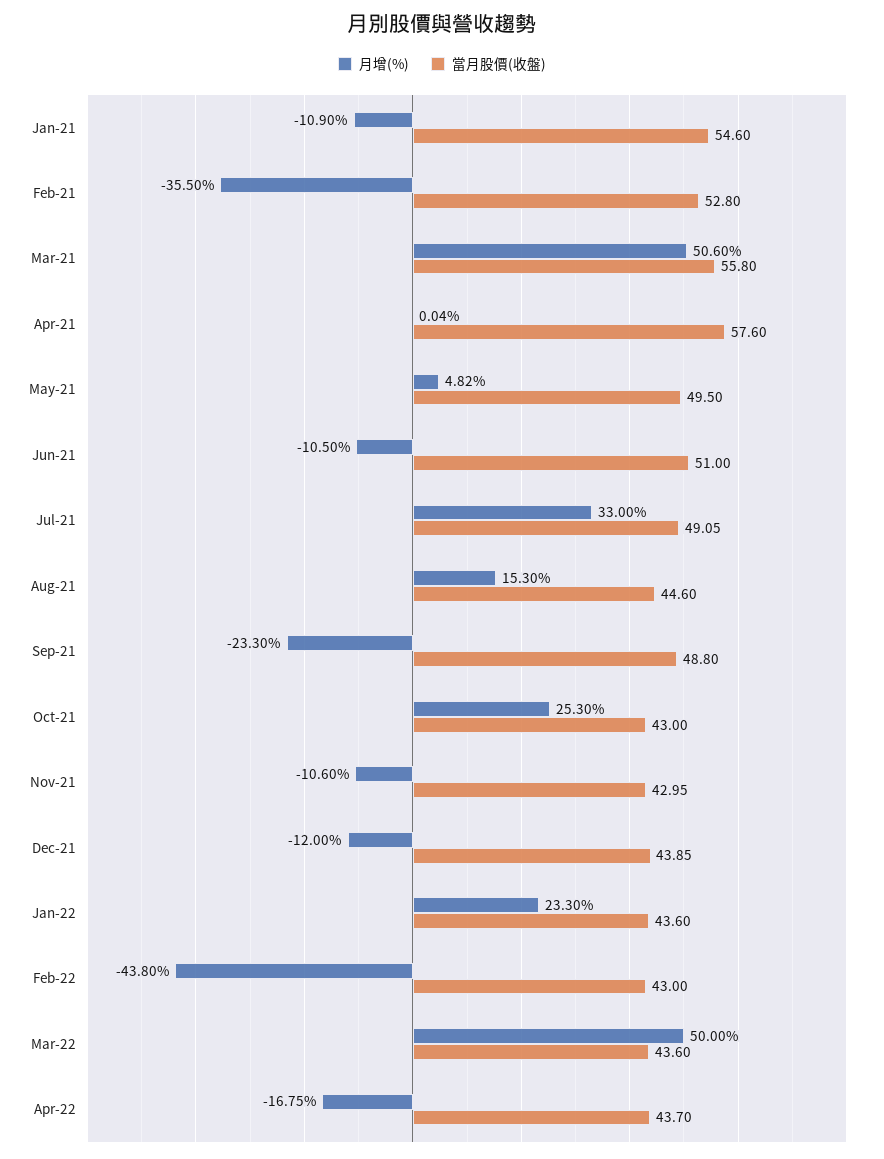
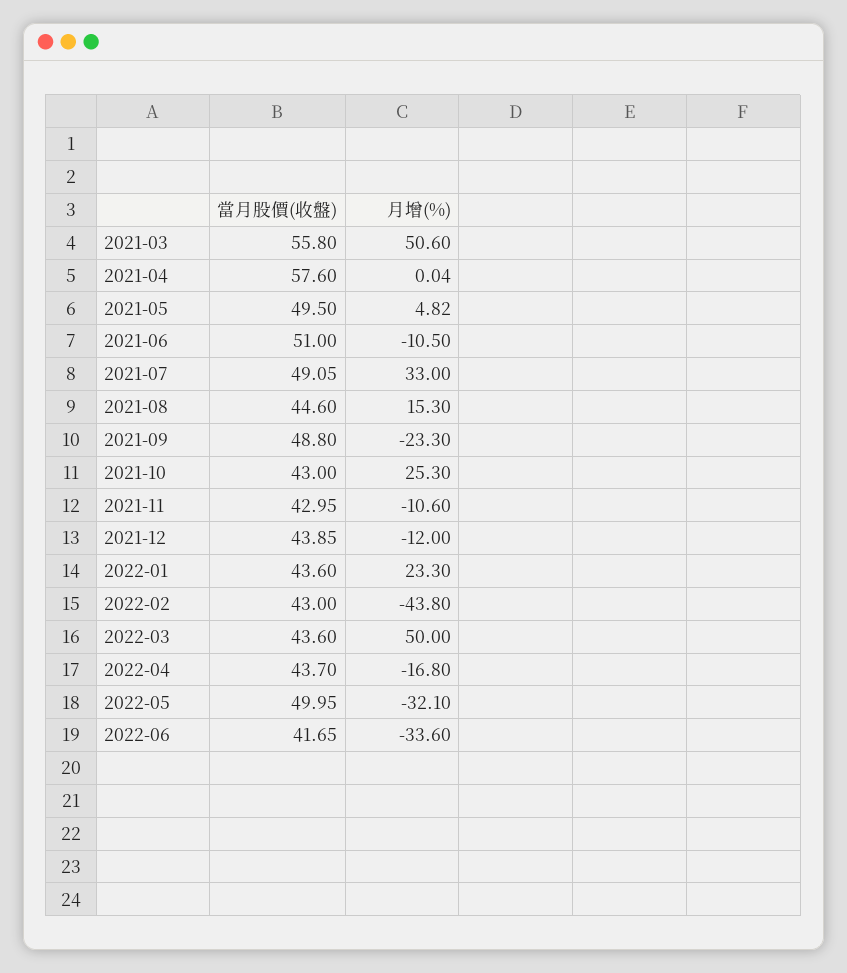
月增(%), Jan-21: -10.9 -> none
當月股價(收盤), Jan-21: 54.6 -> none
月增(%), Feb-21: -35.5 -> none
當月股價(收盤), Feb-21: 52.8 -> none
月增(%), Apr-22: -16.75 -> -16.8
當月股價(收盤), 2022-05: none -> 49.95
月增(%), 2022-05: none -> -32.1
當月股價(收盤), 2022-06: none -> 41.65
月增(%), 2022-06: none -> -33.6

